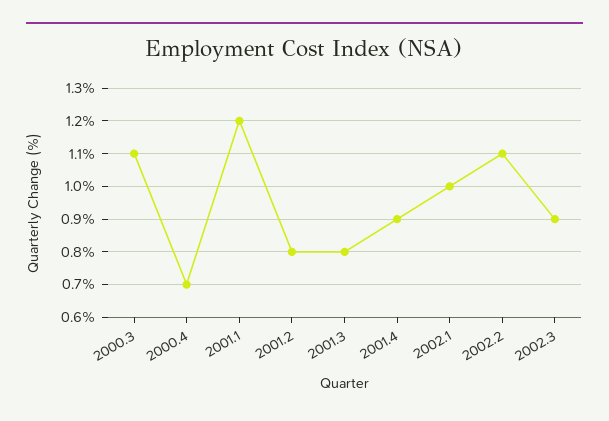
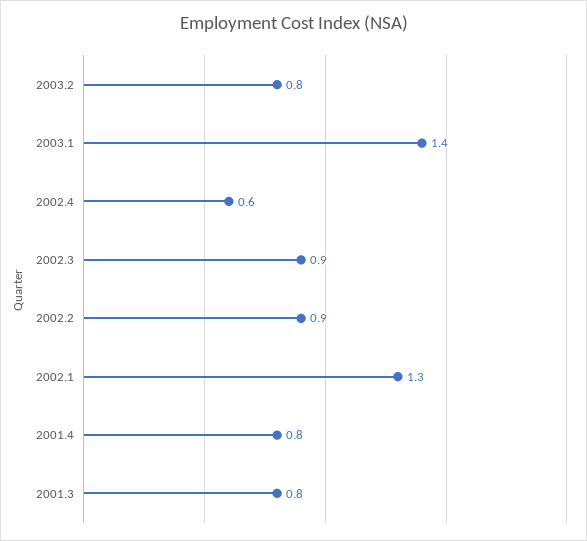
2000.3: 1.1 -> none
2000.4: 0.7 -> none
2001.1: 1.2 -> none
2001.2: 0.8 -> none
2001.4: 0.9 -> 0.8
2002.1: 1 -> 1.3
2002.2: 1.1 -> 0.9
2003.2: none -> 0.8
2003.1: none -> 1.4
2002.4: none -> 0.6

